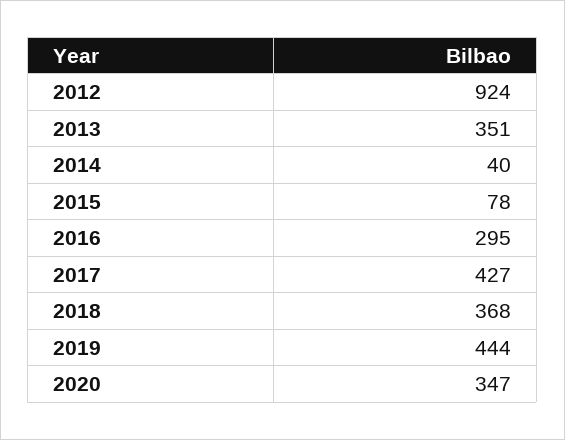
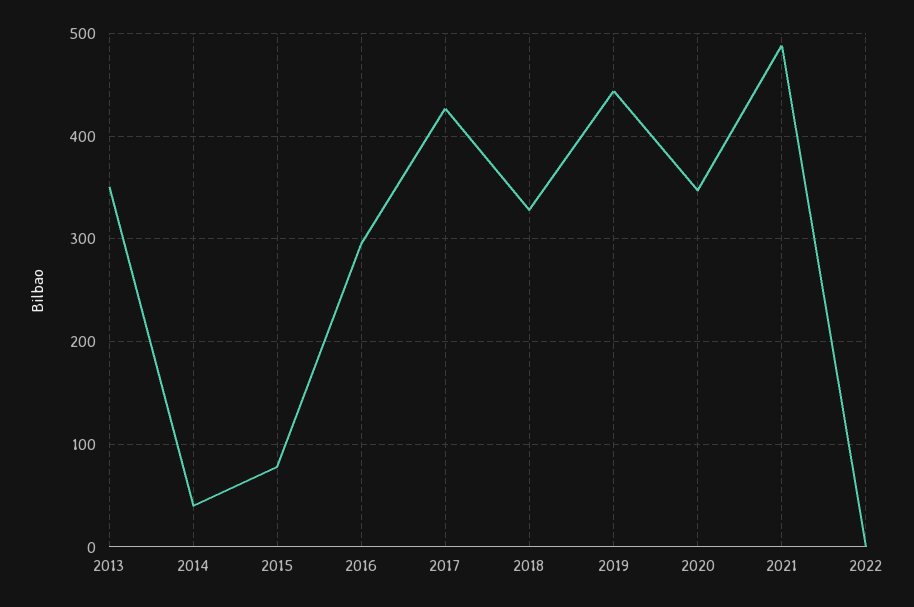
2012: 924 -> none
2018: 368 -> 330
2021: none -> 490
2022: none -> 0

